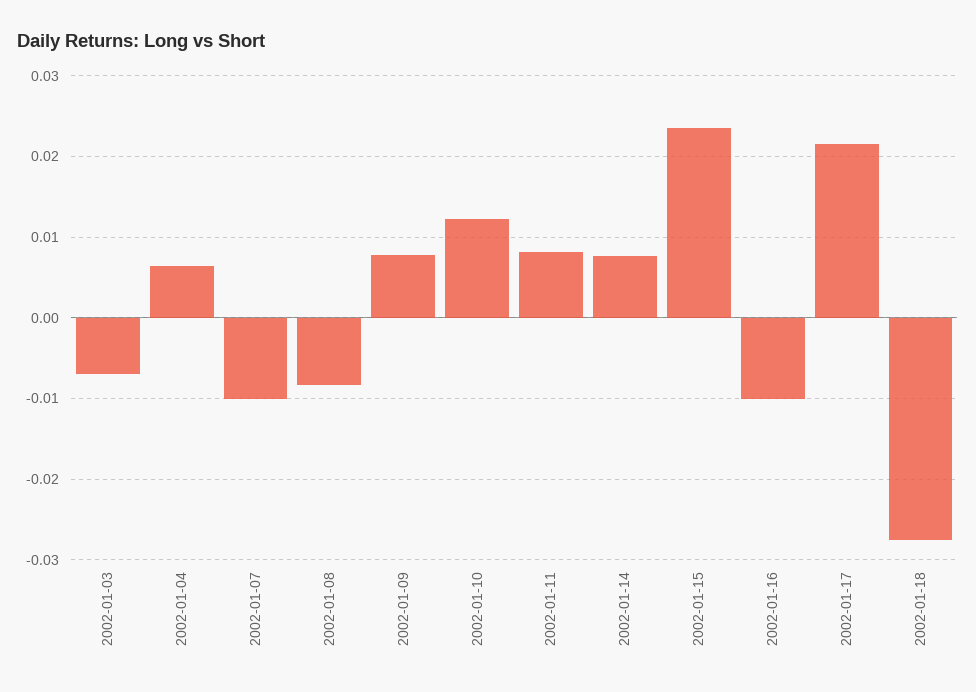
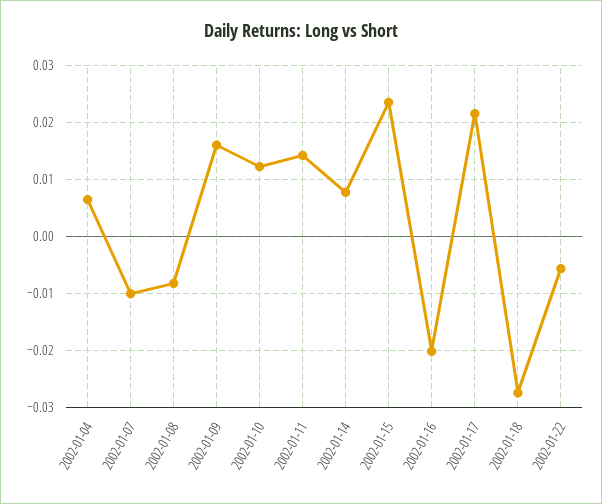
2002-01-03: -0.007 -> none
2002-01-09: 0.008 -> 0.016
2002-01-11: 0.008 -> 0.014
2002-01-16: -0.01 -> -0.02
2002-01-22: none -> -0.006

